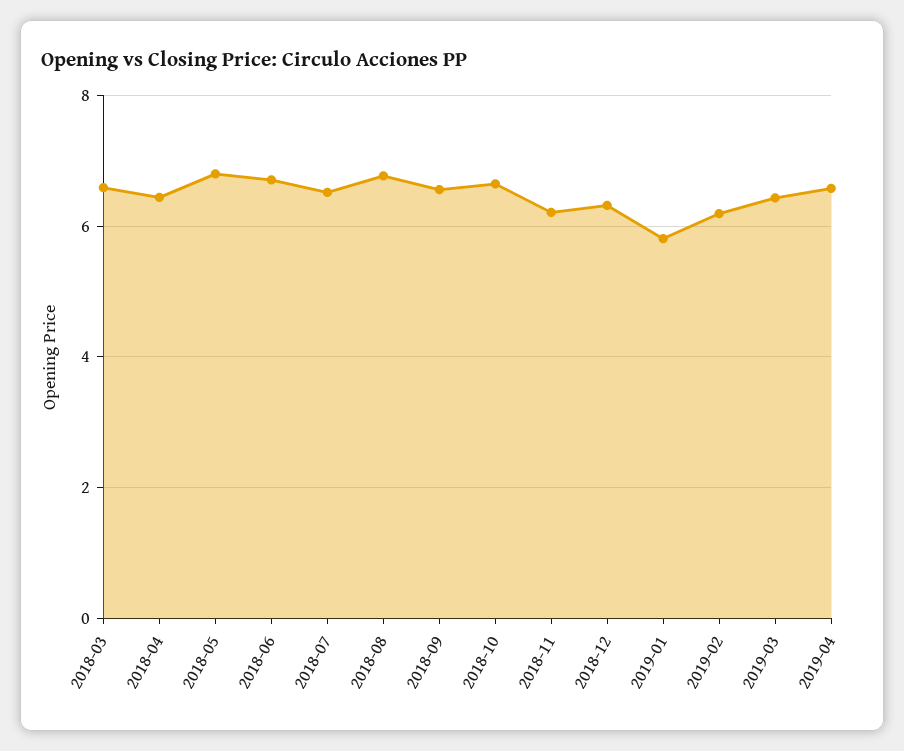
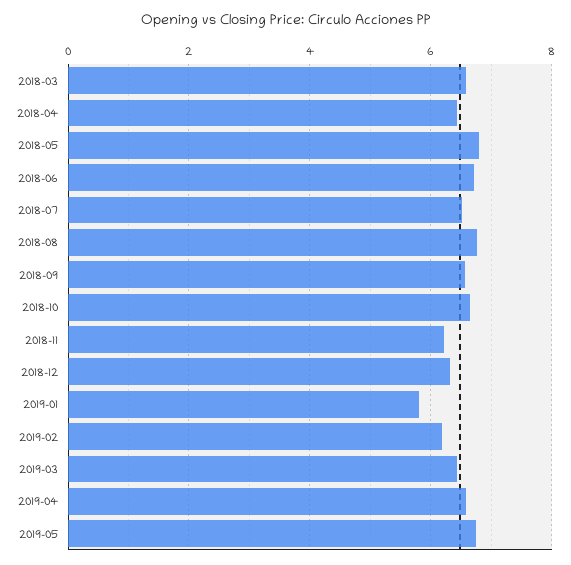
2019-05: none -> 6.8

